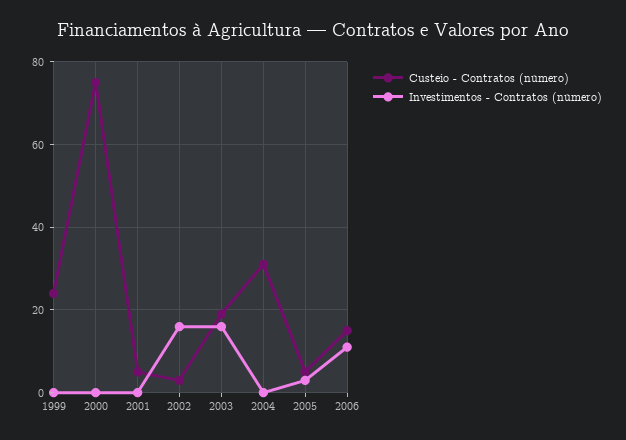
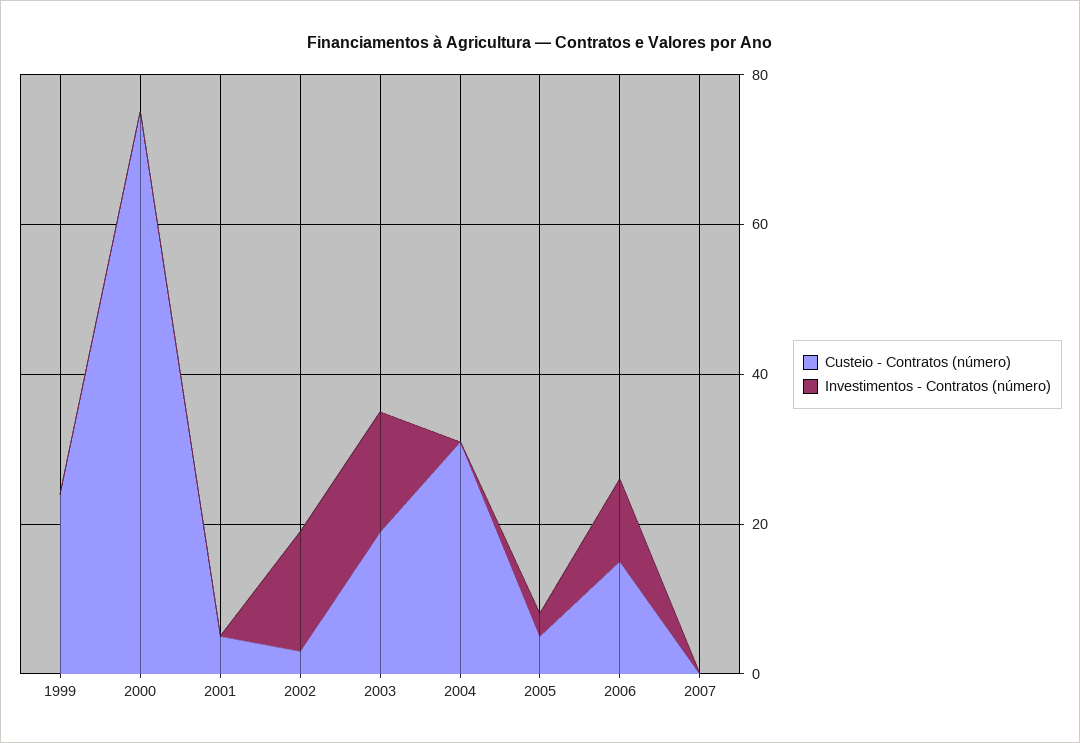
Custeio - Contratos (número), 2007: none -> 0
Investimentos - Contratos (número), 2007: none -> 0

